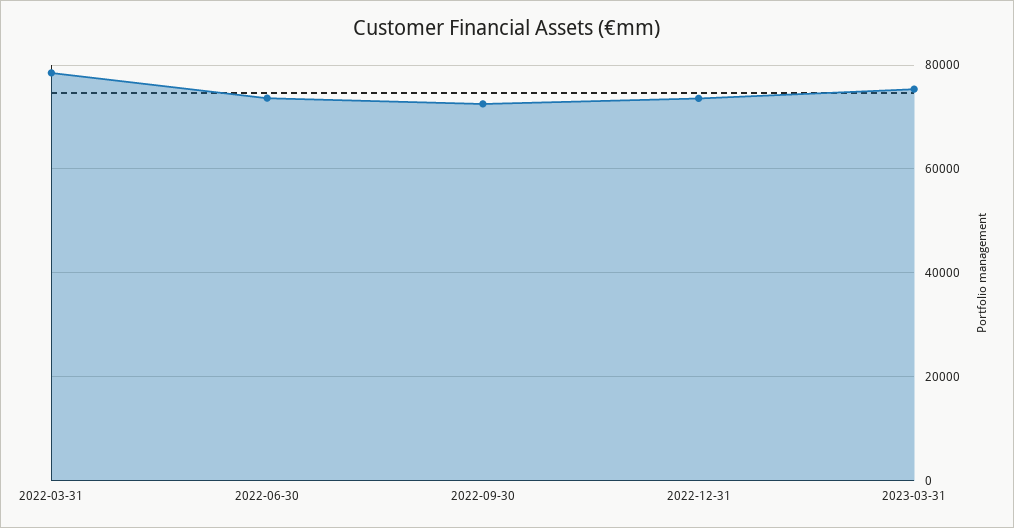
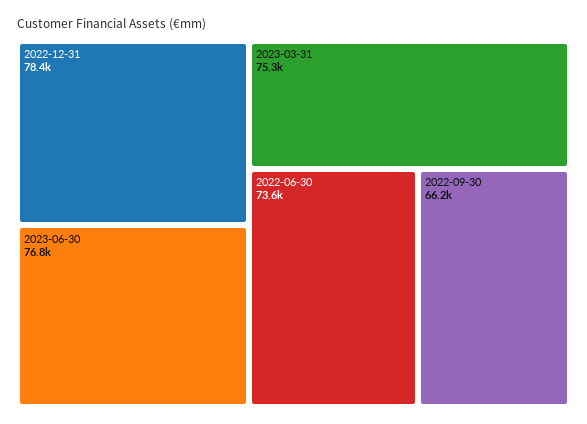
2022-03-31: 78000 -> none
2022-09-30: 72000 -> 66200
2022-12-31: 74000 -> 78400
2023-06-30: none -> 76800

